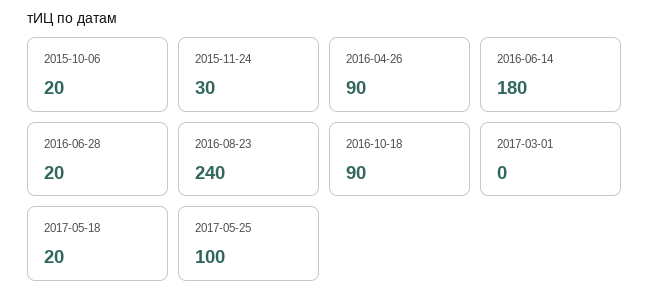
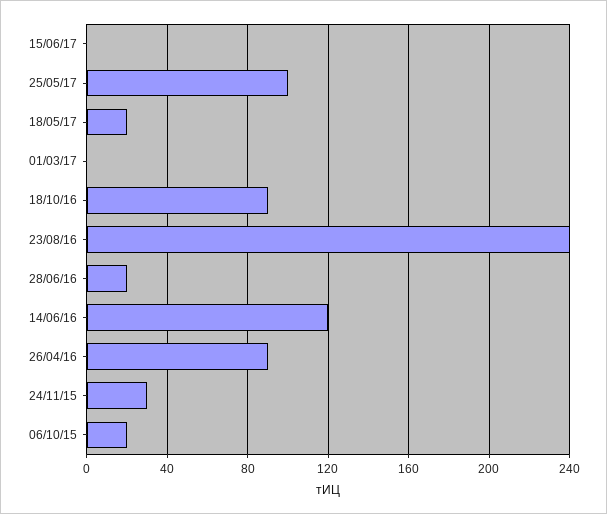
2016-06-14: 180 -> 120
15/06/17: none -> 0

